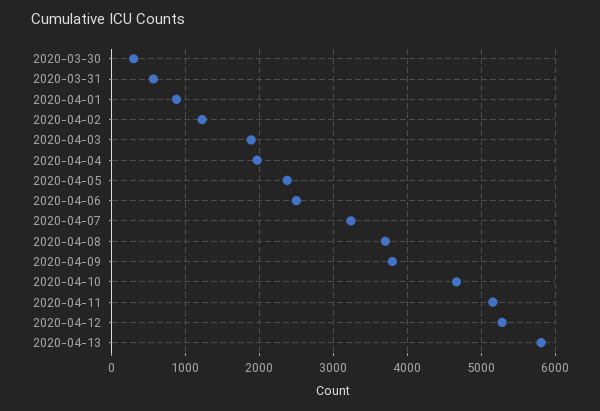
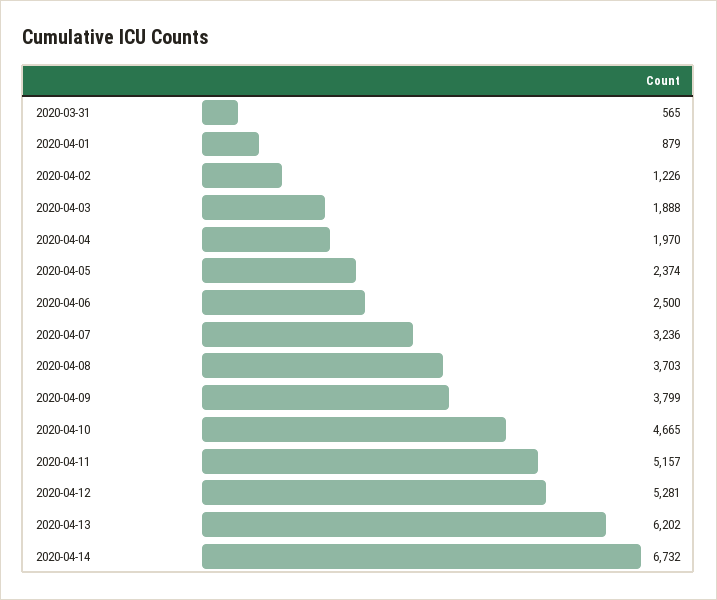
2020-03-30: 300 -> none
2020-04-13: 5800 -> 6202
2020-04-14: none -> 6732

